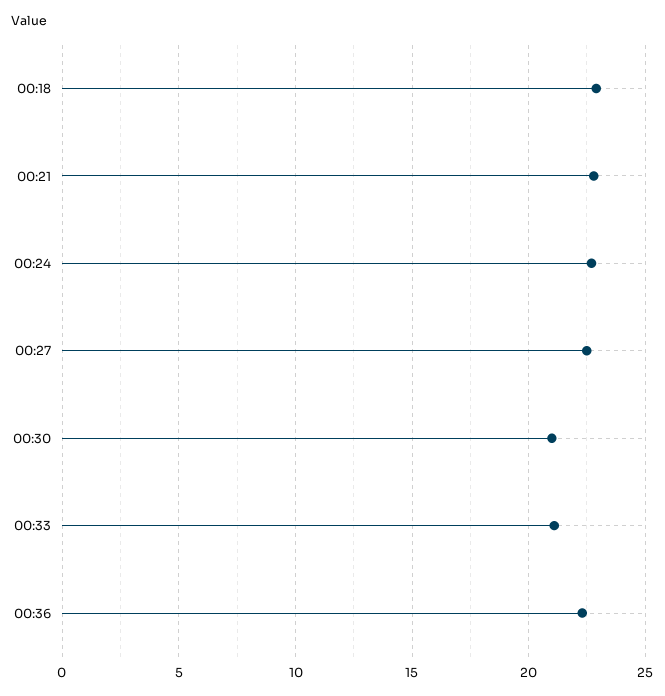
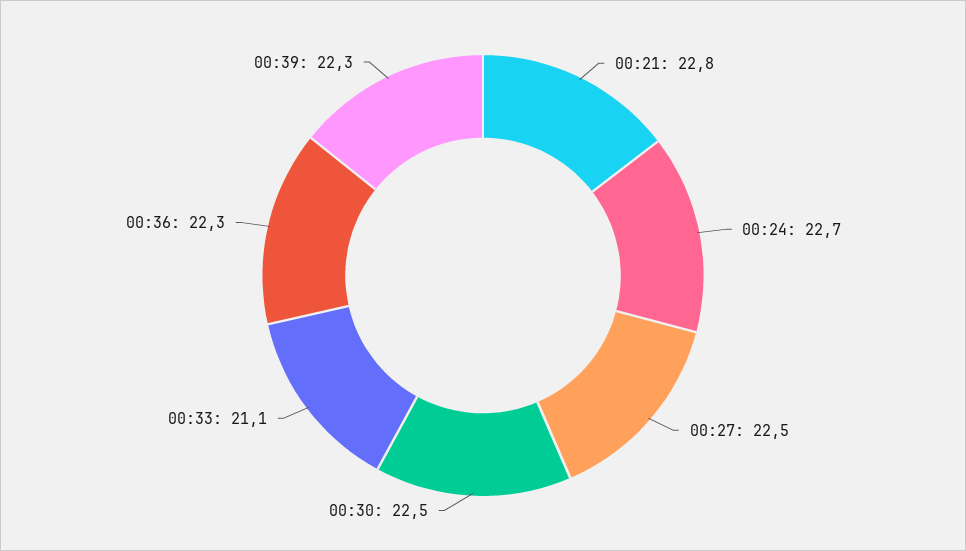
00:18: 23 -> none
00:30: 21 -> 22.5
00:39: none -> 22.3

